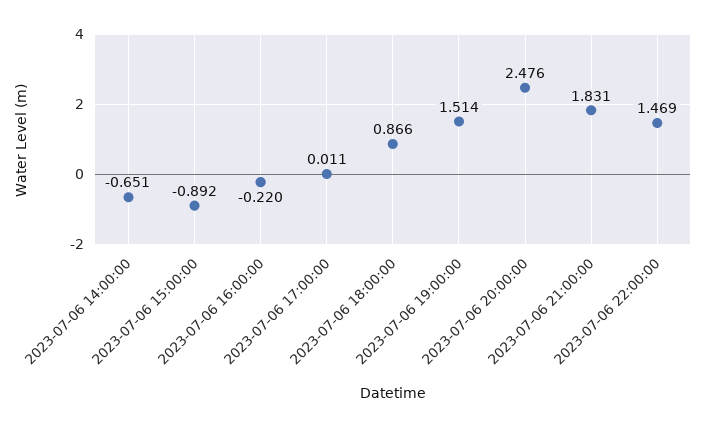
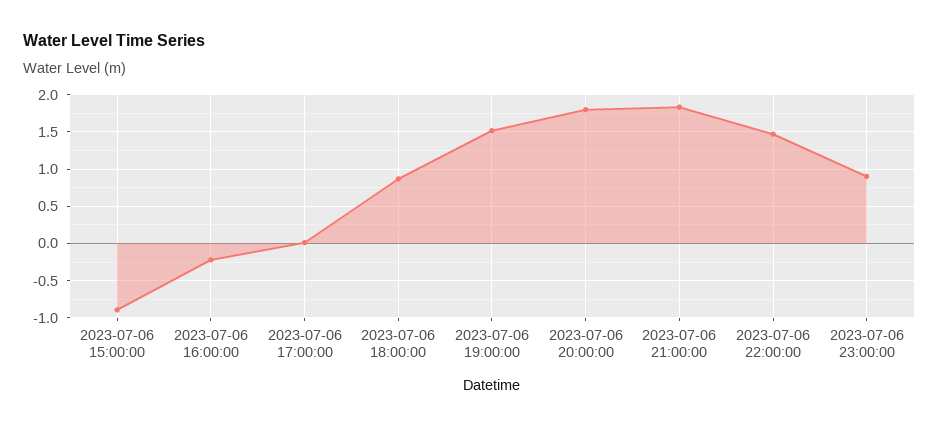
2023-07-06 14:00:00: -0.651 -> none
2023-07-06 20:00:00: 2.476 -> 1.8
2023-07-06 23:00:00: none -> 0.9

